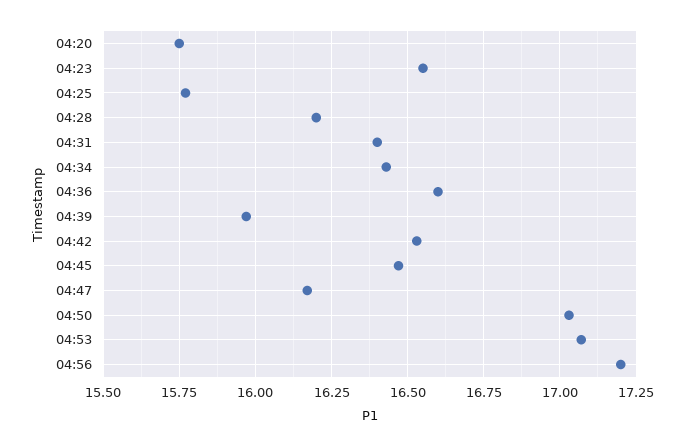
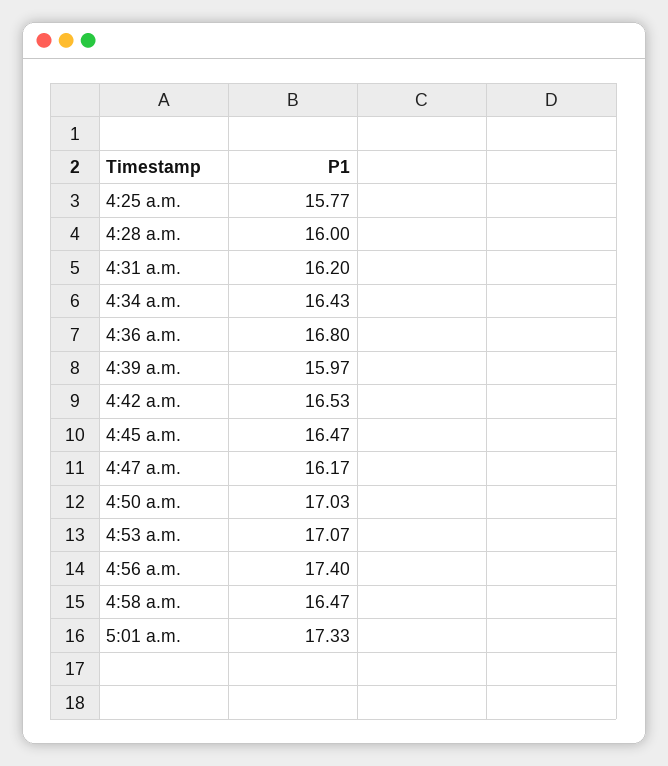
04:20: 15.75 -> none
04:23: 16.55 -> none
04:28: 16.2 -> 16
04:31: 16.4 -> 16.2
04:36: 16.6 -> 16.8
04:56: 17.2 -> 17.4
4:58 a.m.: none -> 16.47
5:01 a.m.: none -> 17.33

